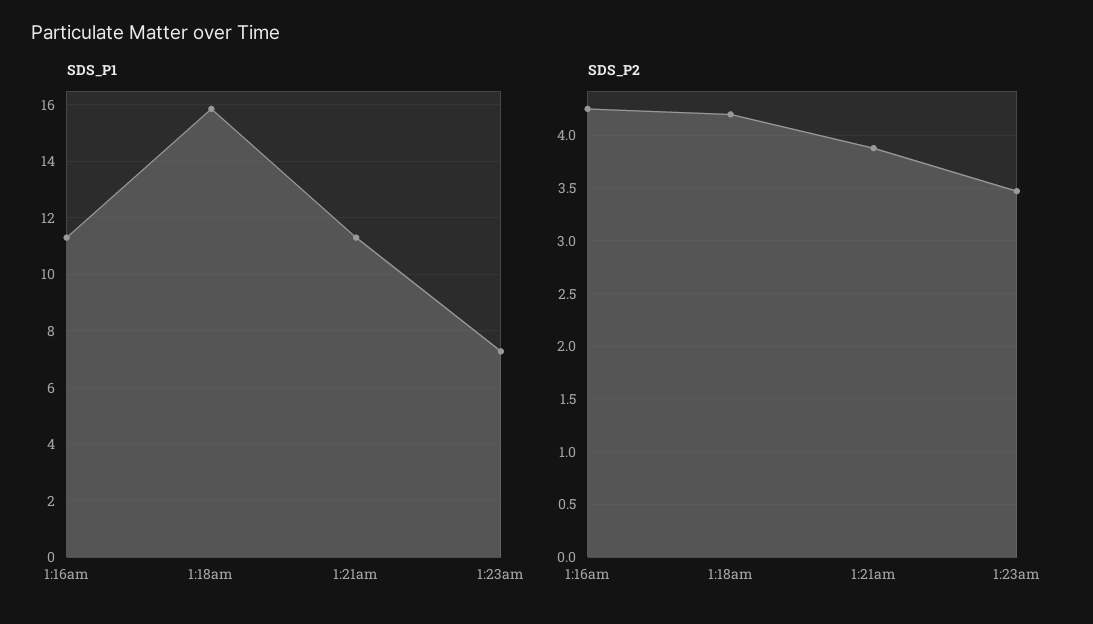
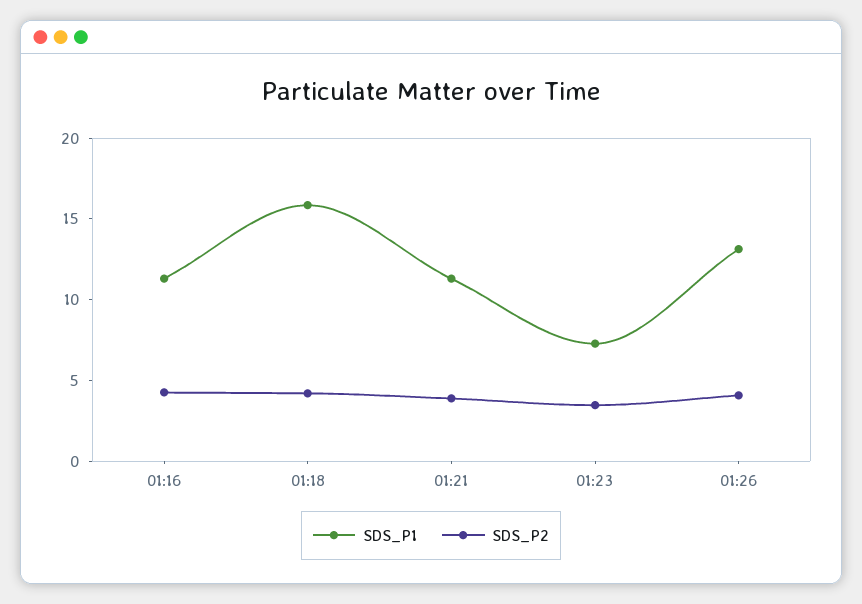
SDS_P1, 01:26: none -> 13
SDS_P2, 01:26: none -> 4

